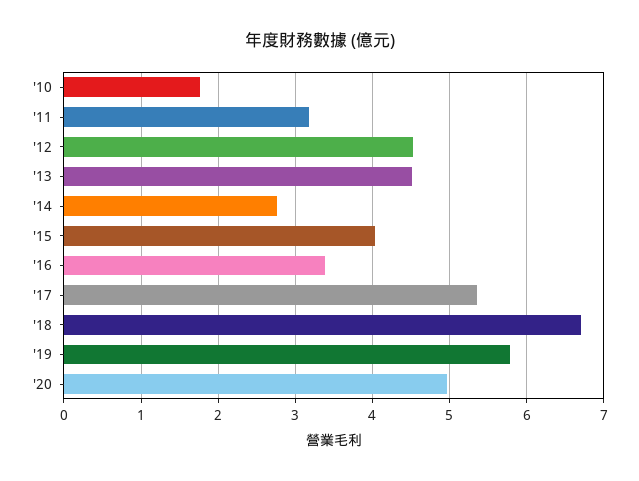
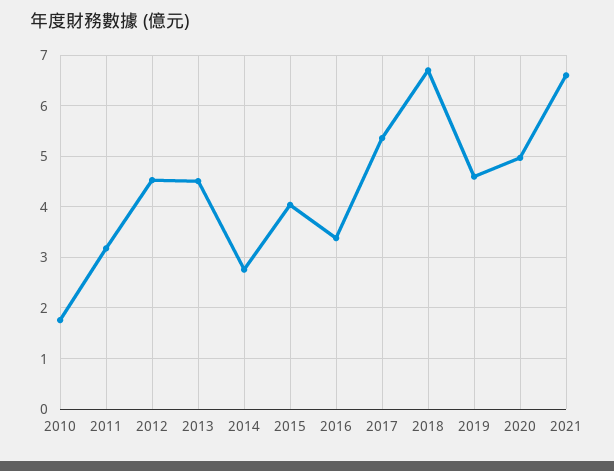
'19: 5.8 -> 4.6
2021: none -> 6.6

